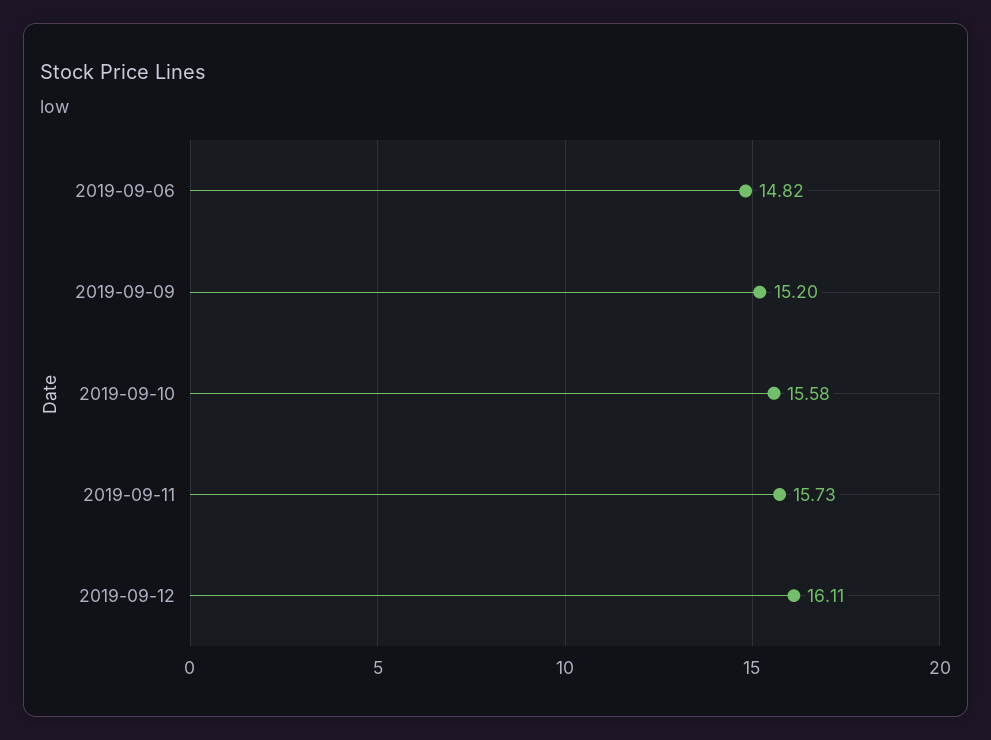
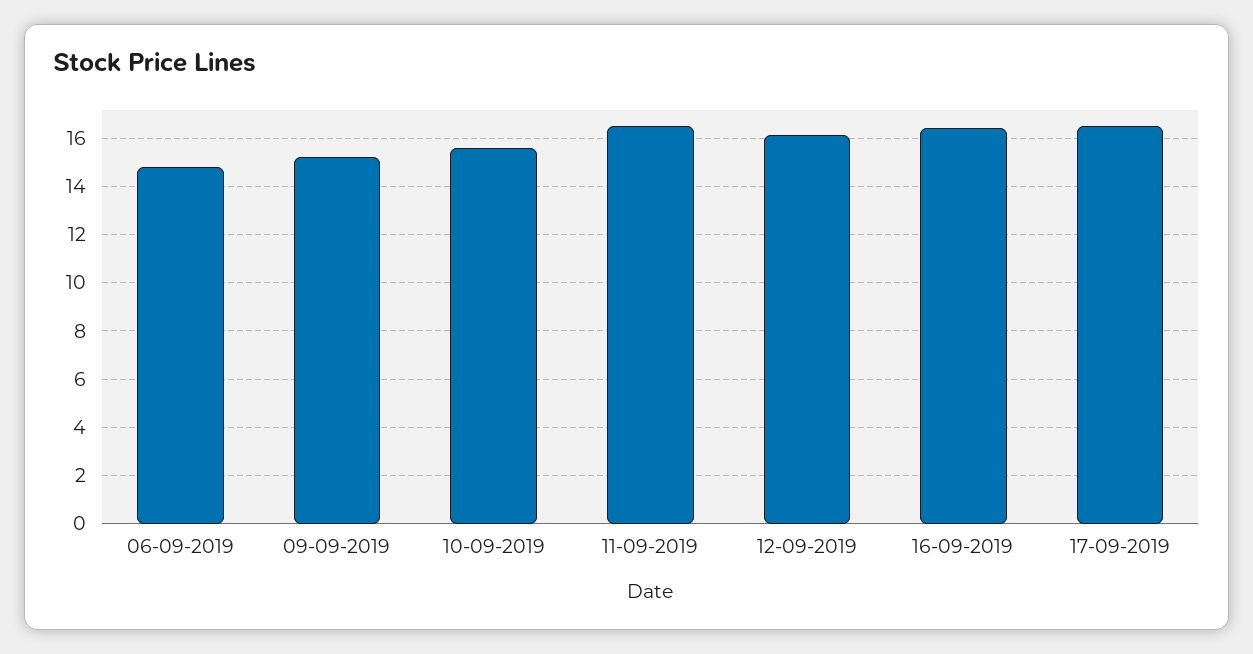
2019-09-11: 15.73 -> 16.5
16-09-2019: none -> 16.5
17-09-2019: none -> 16.5

